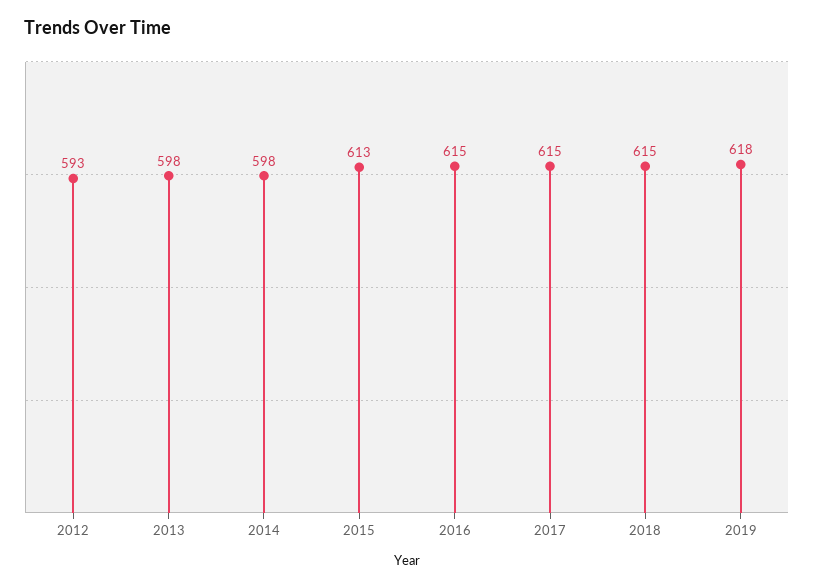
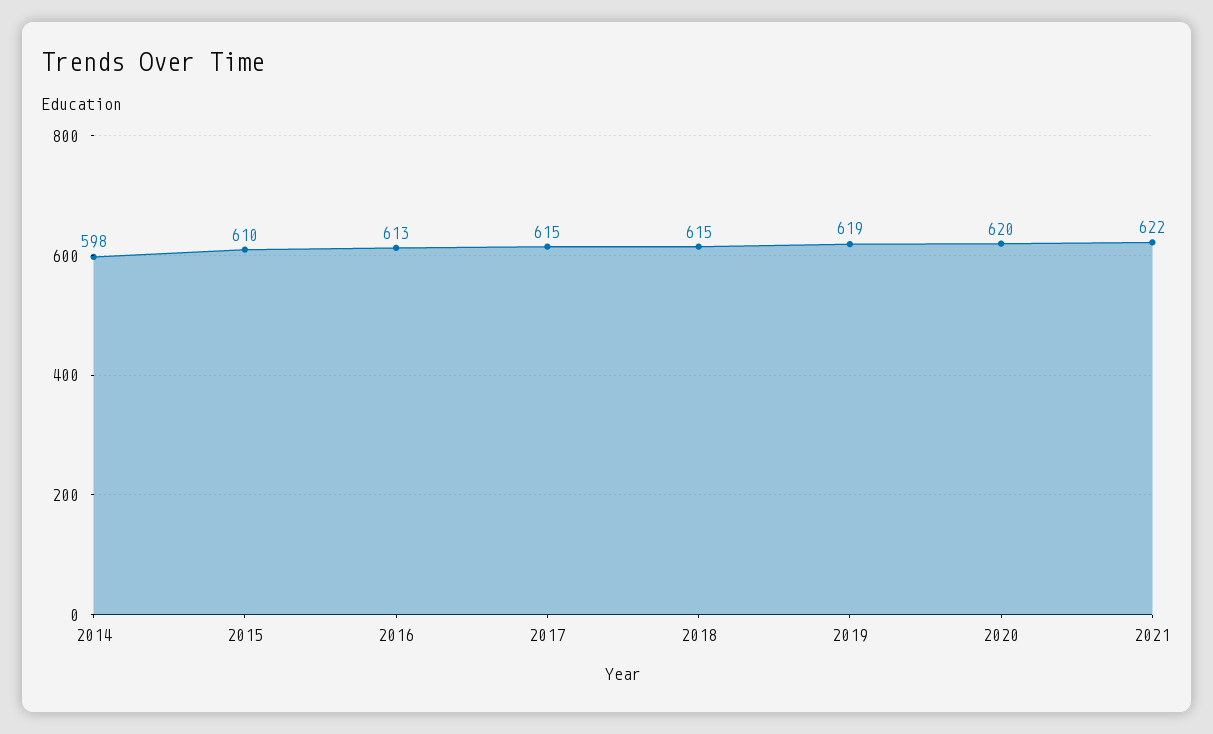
2012: 593 -> none
2013: 598 -> none
2015: 613 -> 610
2016: 615 -> 613
2019: 618 -> 619
2020: none -> 620
2021: none -> 622

